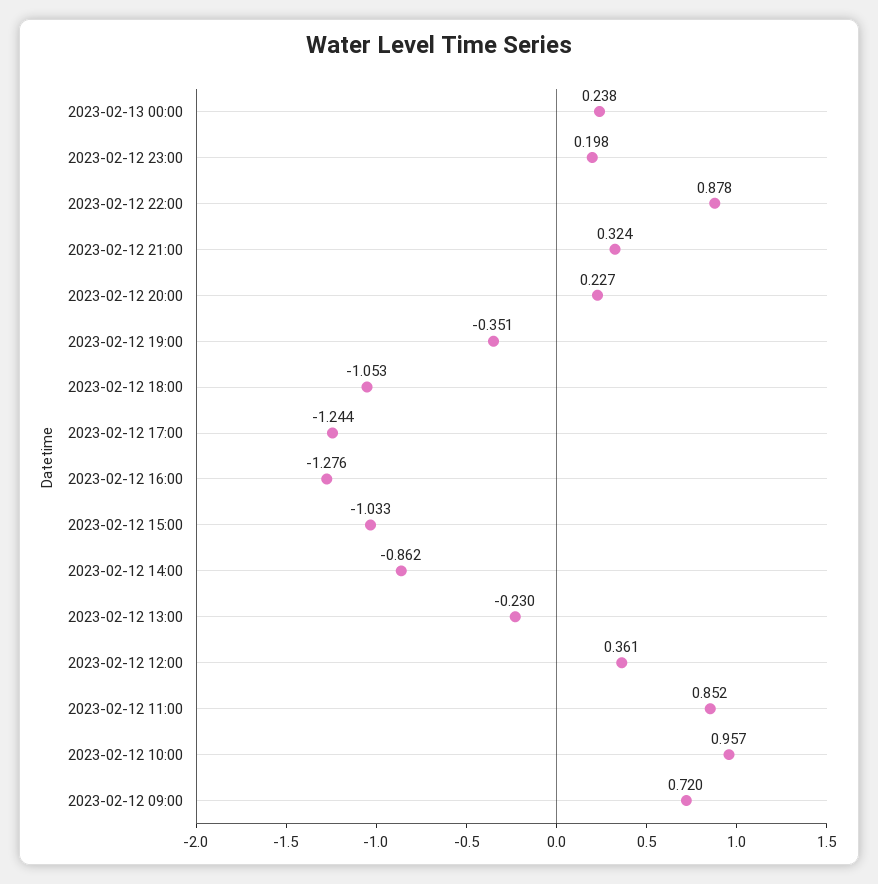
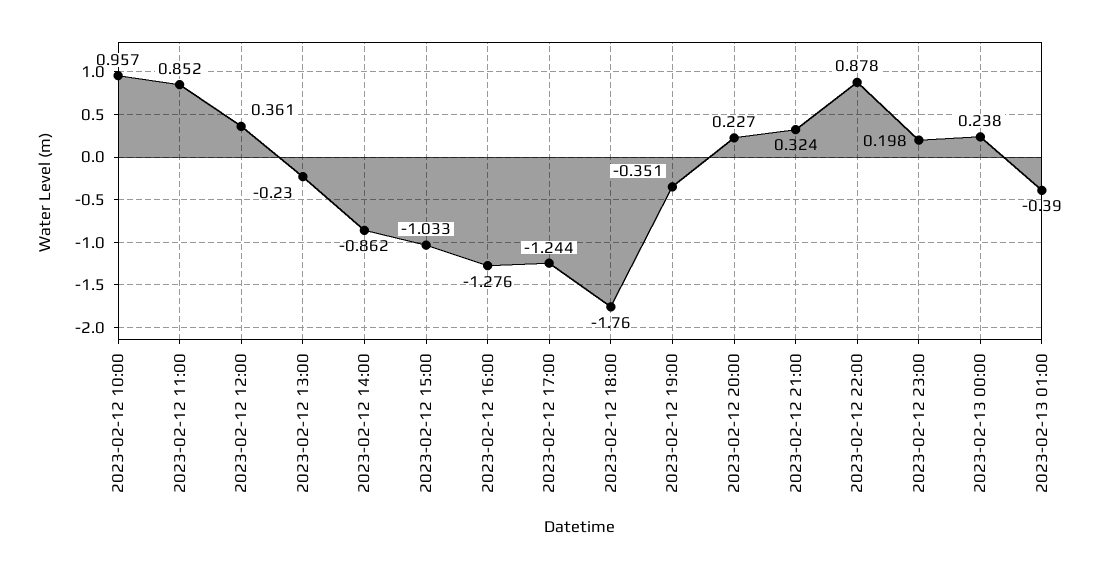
2023-02-12 18:00: -1.053 -> -1.76
2023-02-12 09:00: 0.72 -> none
2023-02-13 01:00: none -> -0.39

